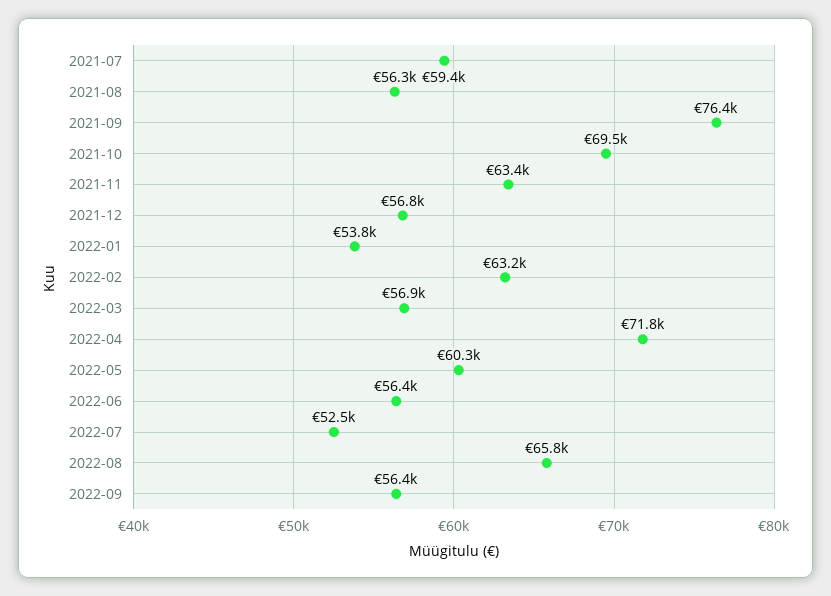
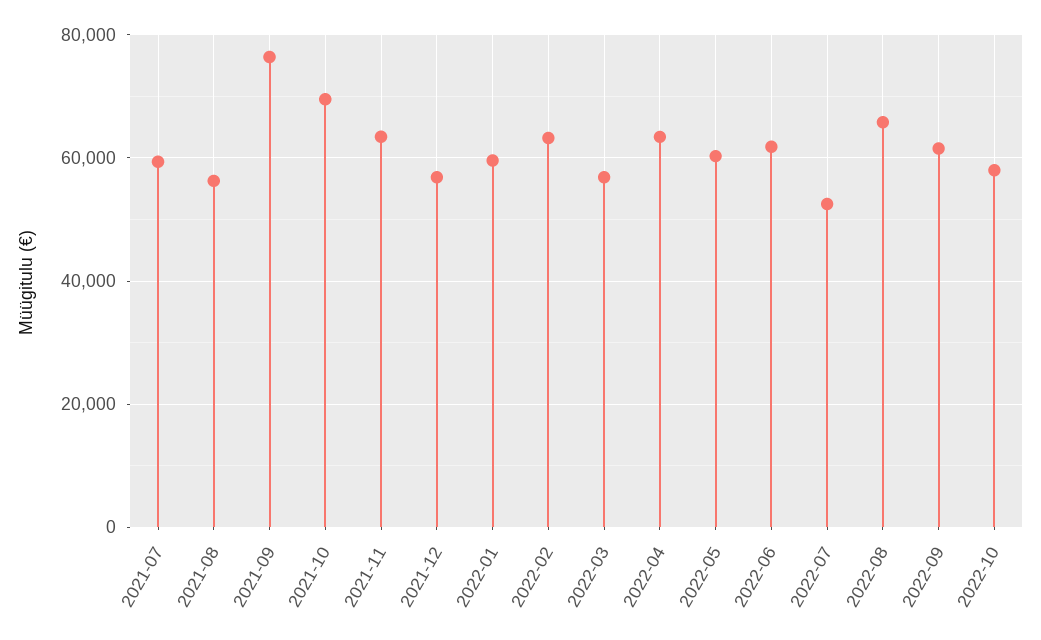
2022-01: 53800 -> 60000
2022-04: 71800 -> 64000
2022-06: 56400 -> 62000
2022-09: 56400 -> 62000
2022-10: none -> 58000

